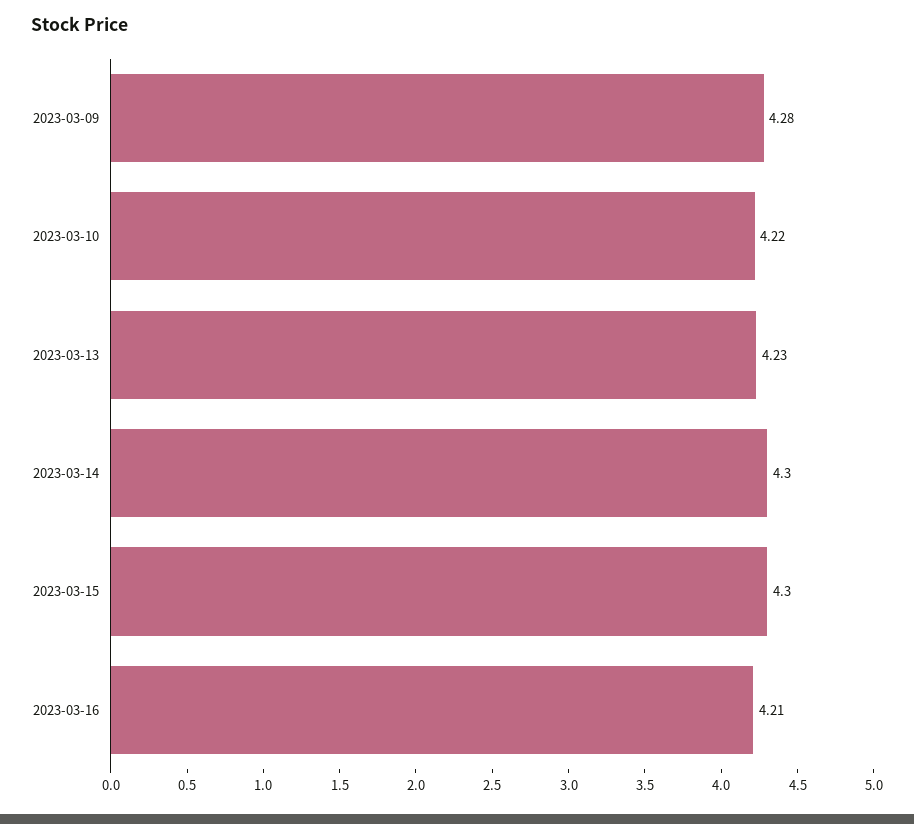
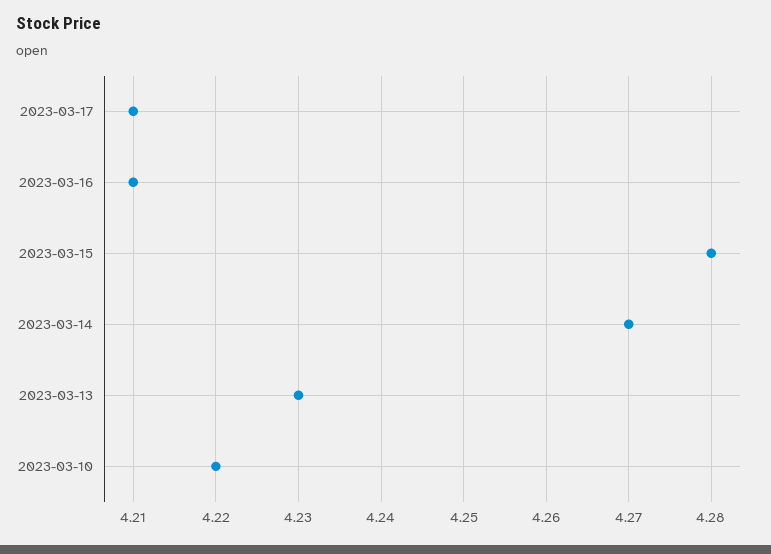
2023-03-09: 4.28 -> none
2023-03-14: 4.3 -> 4.27
2023-03-15: 4.3 -> 4.28
2023-03-17: none -> 4.21

